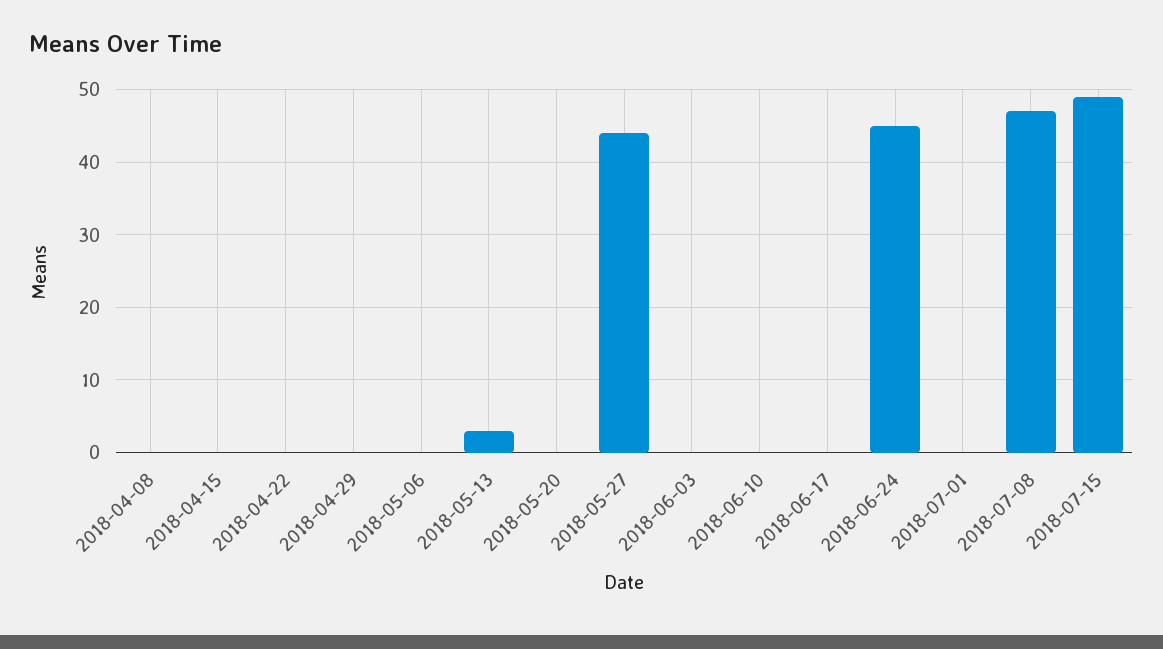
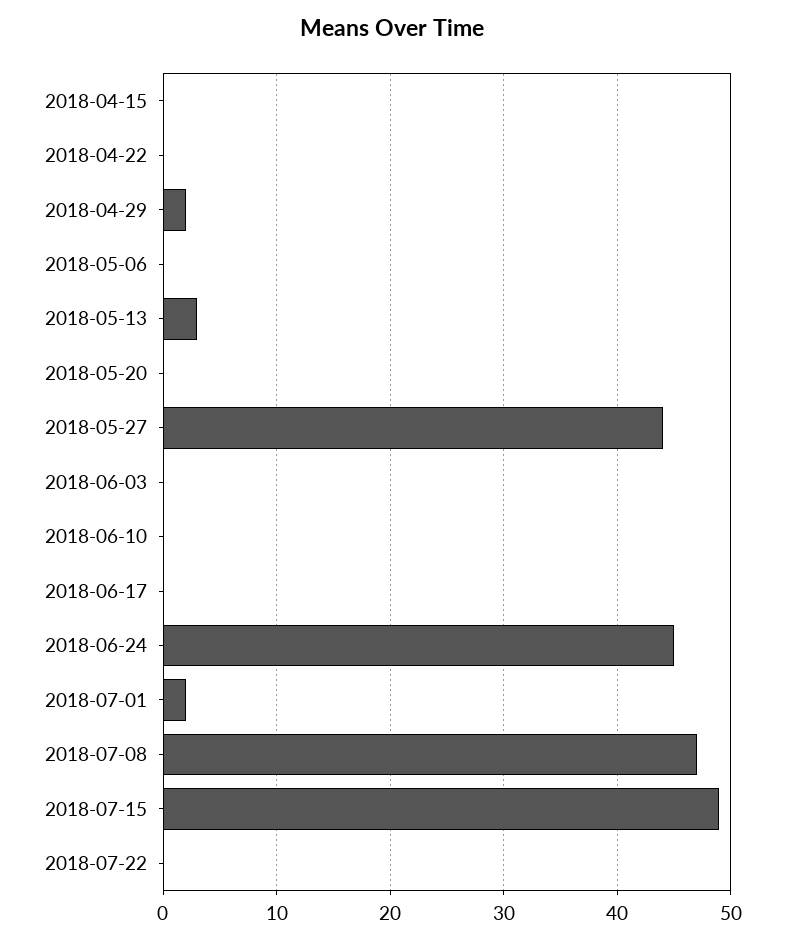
2018-04-08: 0 -> none
2018-04-29: 0 -> 2
2018-07-01: 0 -> 2
2018-07-22: none -> 0

